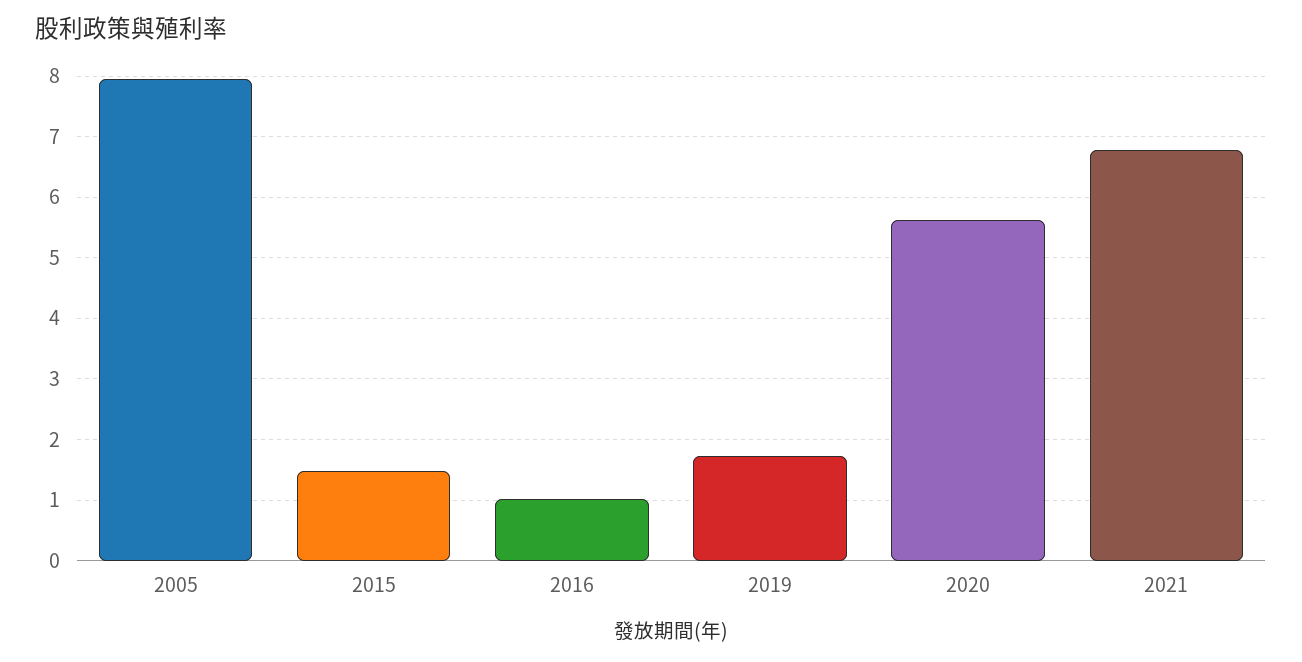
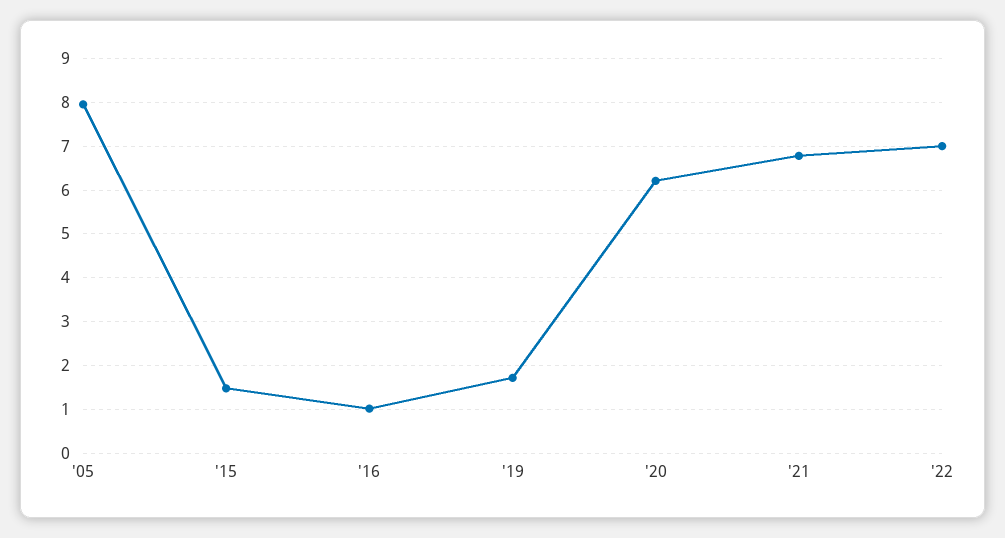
2020: 5.6 -> 6.2
'22: none -> 7

